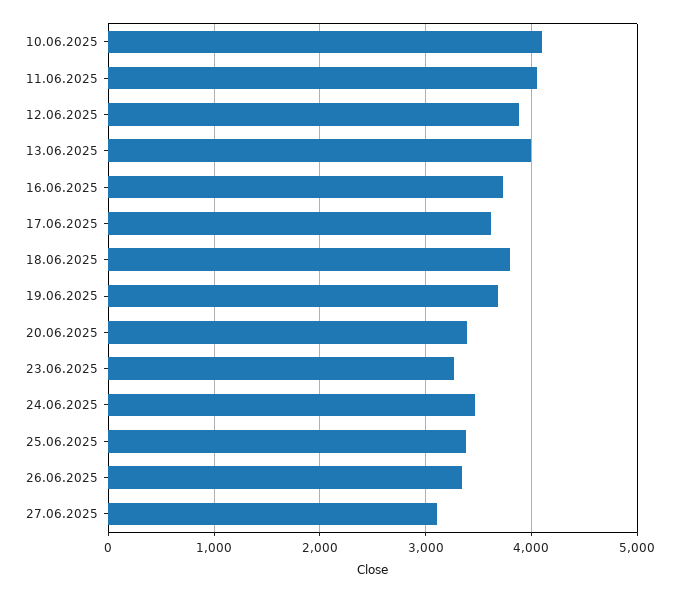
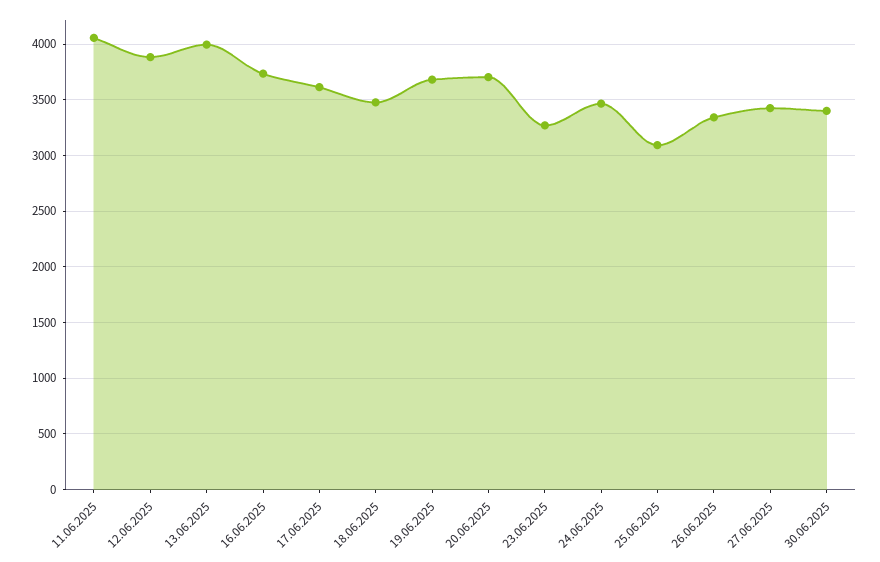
10.06.2025: 4100 -> none
18.06.2025: 3800 -> 3500
20.06.2025: 3400 -> 3700
25.06.2025: 3400 -> 3100
27.06.2025: 3100 -> 3400
30.06.2025: none -> 3400

